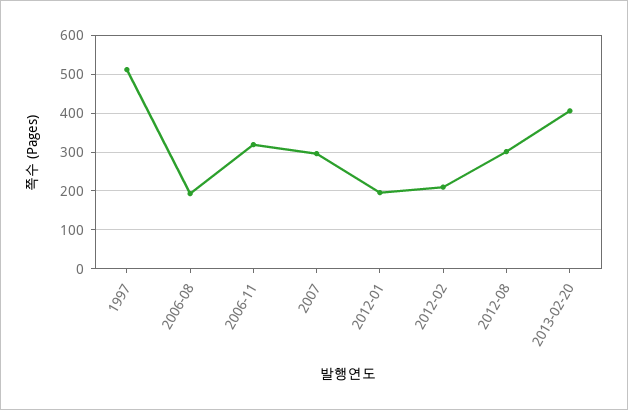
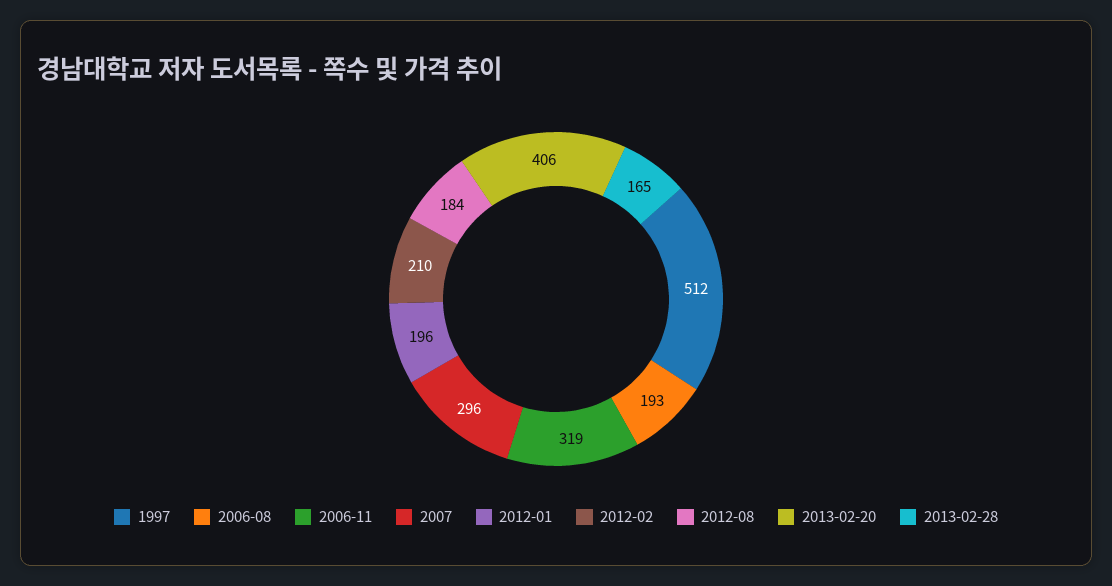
2012-08: 300 -> 184
2013-02-28: none -> 165

